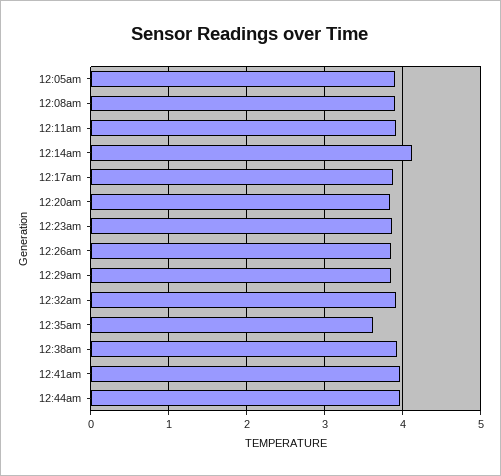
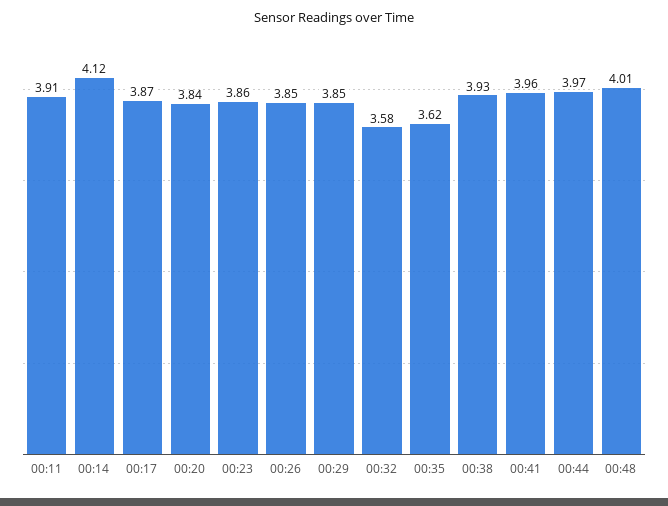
12:05am: 3.9 -> none
12:08am: 3.9 -> none
12:32am: 3.9 -> 3.58
00:48: none -> 4.01

